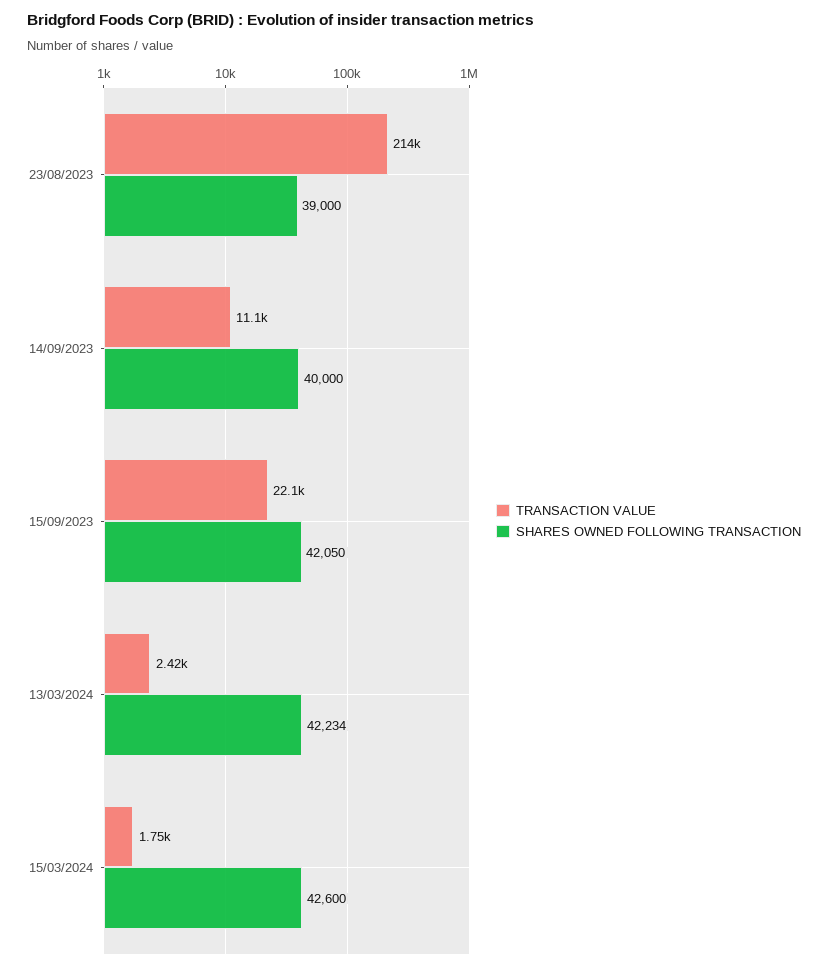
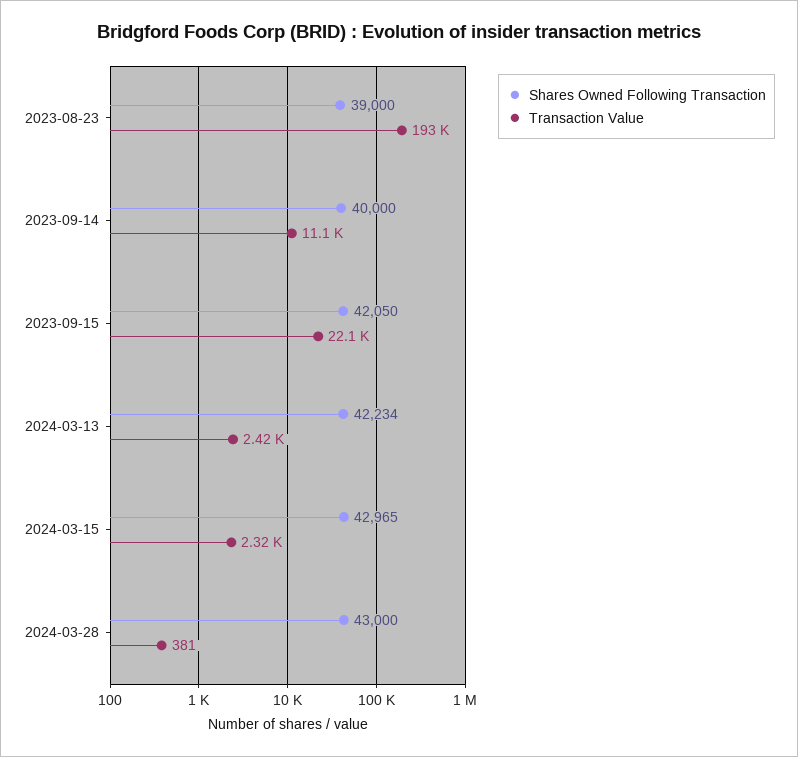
TRANSACTION VALUE, 23/08/2023: 214000 -> 193000
TRANSACTION VALUE, 15/03/2024: 1750 -> 2320
SHARES OWNED FOLLOWING TRANSACTION, 15/03/2024: 42600 -> 42965
SHARES OWNED FOLLOWING TRANSACTION, 2024-03-28: none -> 43000
TRANSACTION VALUE, 2024-03-28: none -> 381

